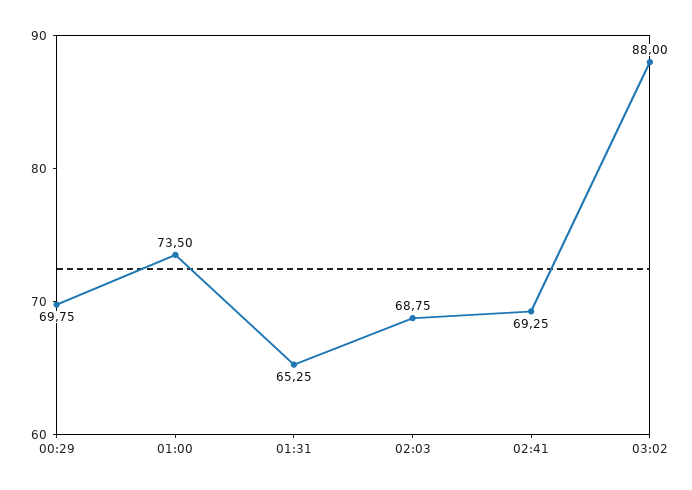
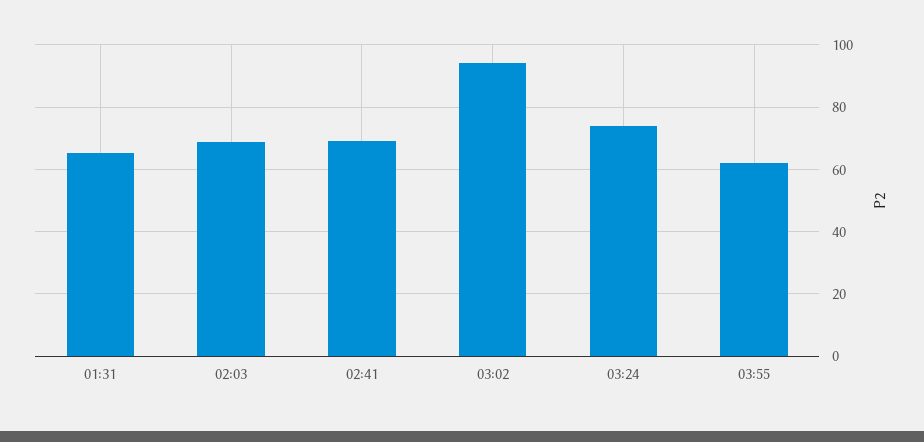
00:29: 69.75 -> none
01:00: 73.5 -> none
03:02: 88 -> 94
03:24: none -> 74
03:55: none -> 62

